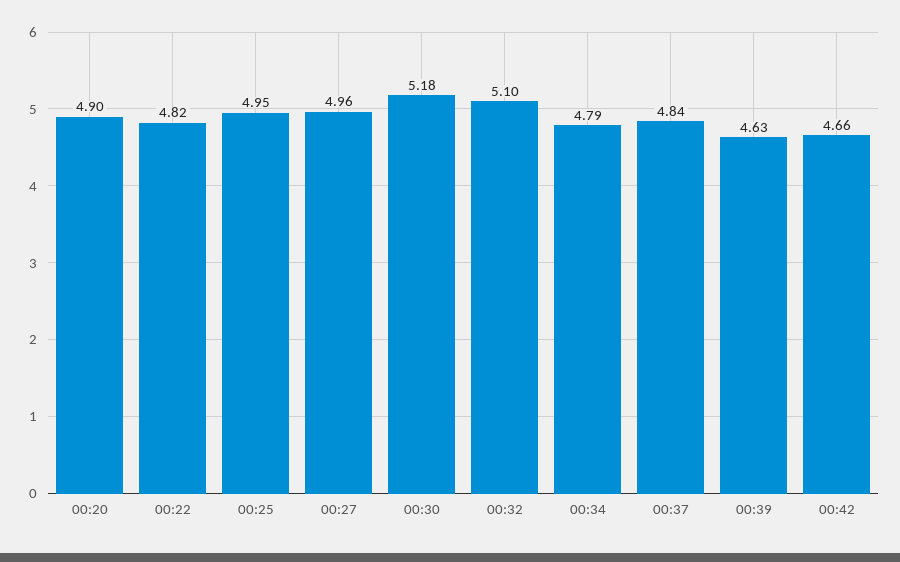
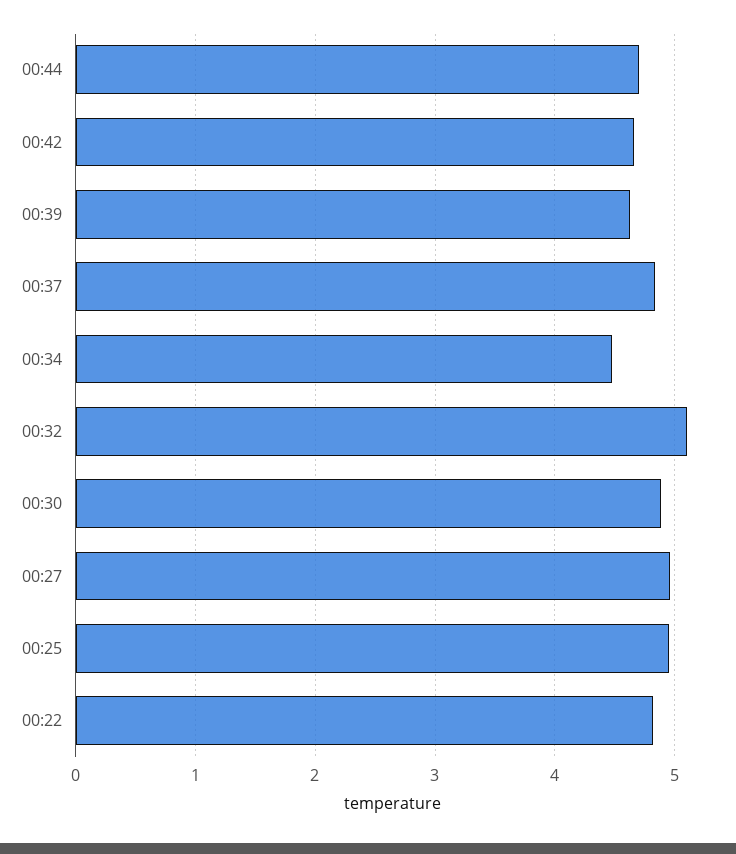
00:20: 4.9 -> none
00:30: 5.18 -> 4.9
00:34: 4.79 -> 4.5
00:44: none -> 4.7

